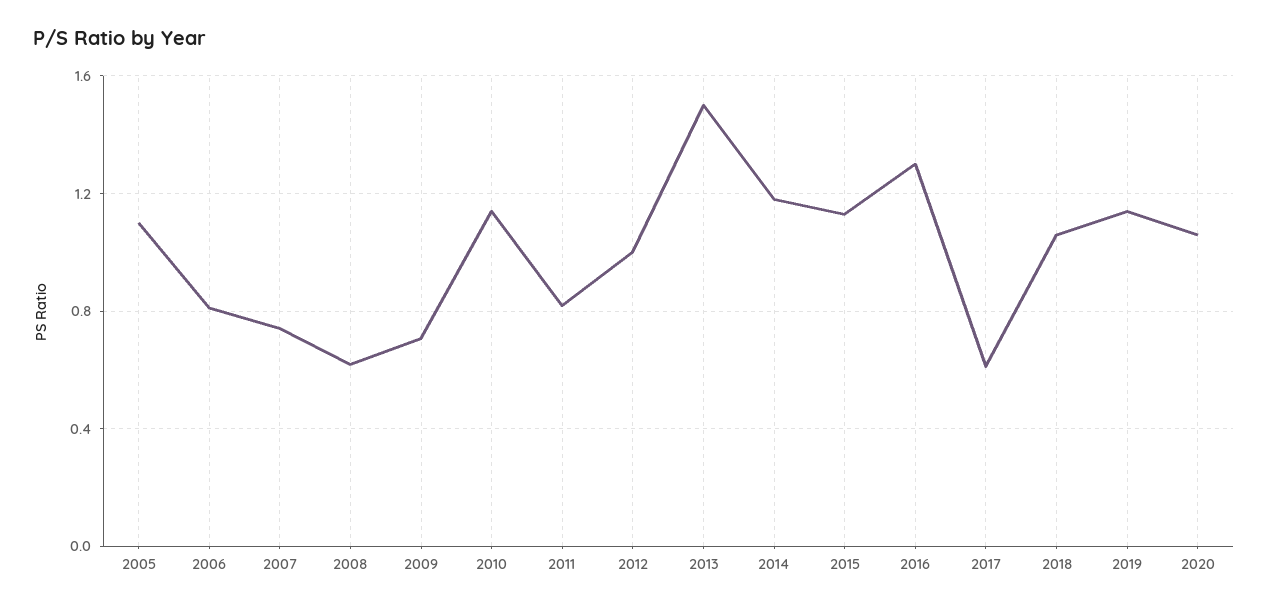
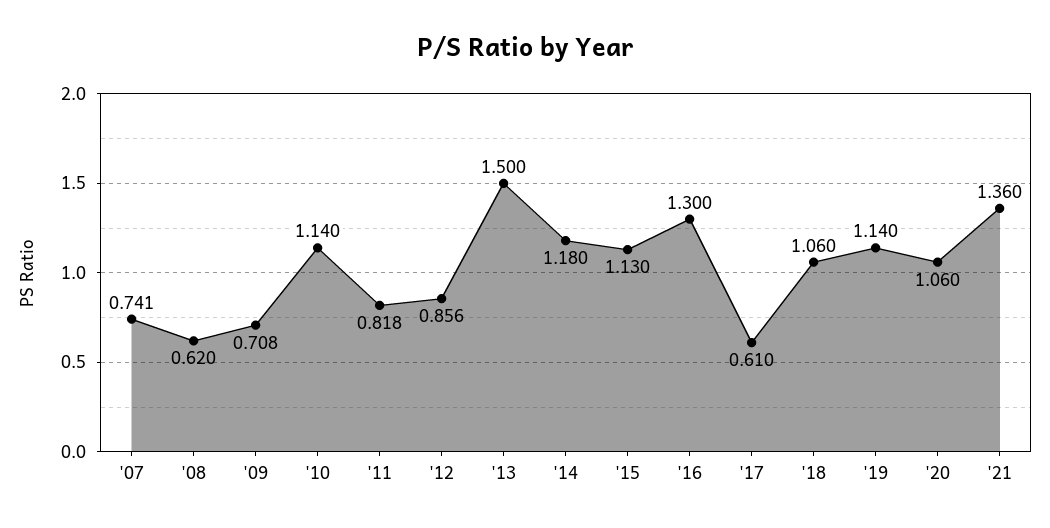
2005: 1.1 -> none
2006: 0.8 -> none
2012: 1 -> 0.856
'21: none -> 1.36

